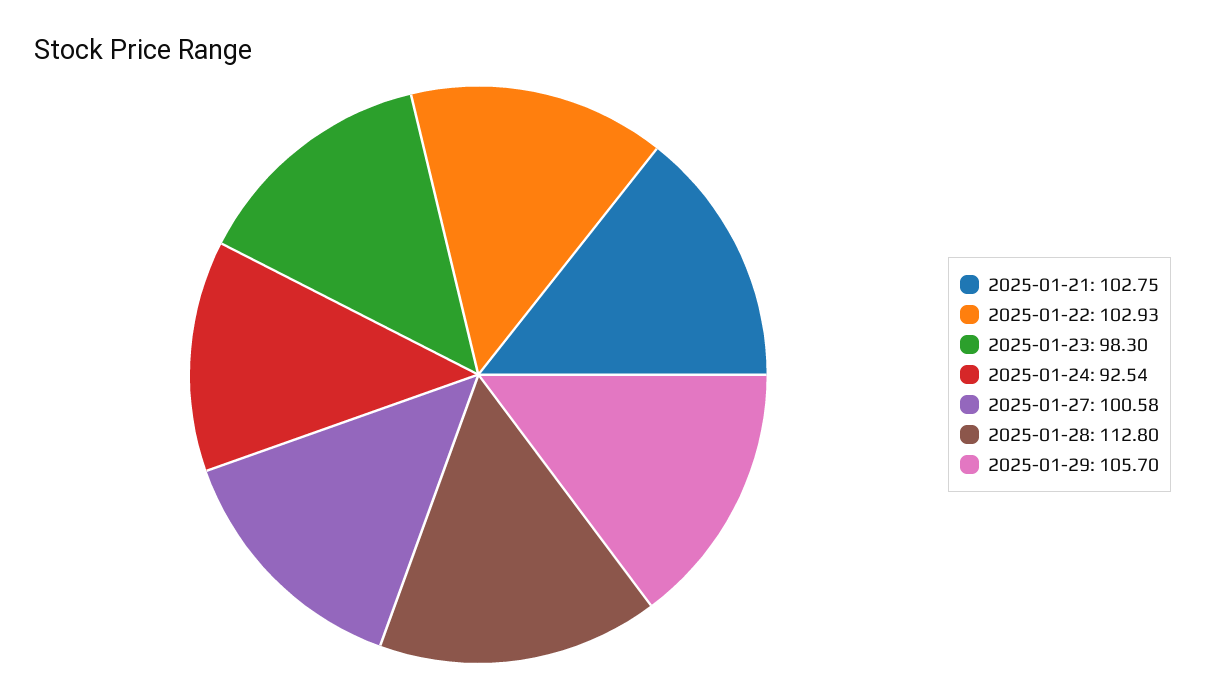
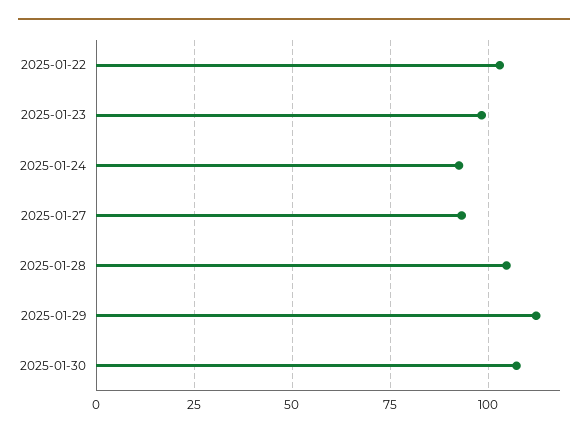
2025-01-21: 102.75 -> none
2025-01-27: 100.58 -> 92.5
2025-01-28: 112.8 -> 105
2025-01-29: 105.7 -> 112.5
2025-01-30: none -> 107.5

